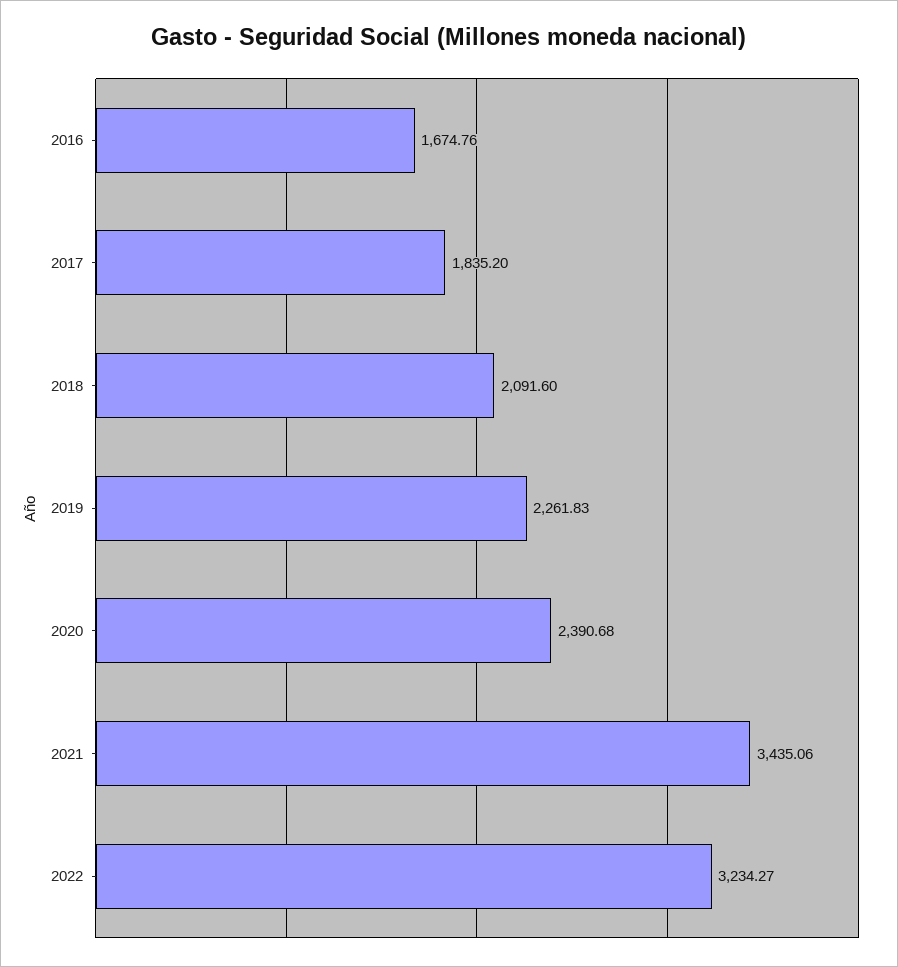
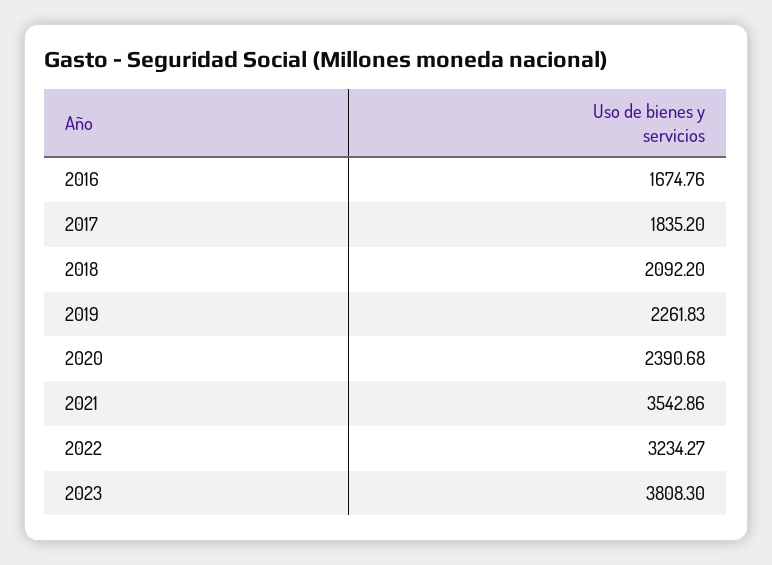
2018: 2091.6 -> 2092.2
2021: 3435.06 -> 3542.86
2023: none -> 3808.3

